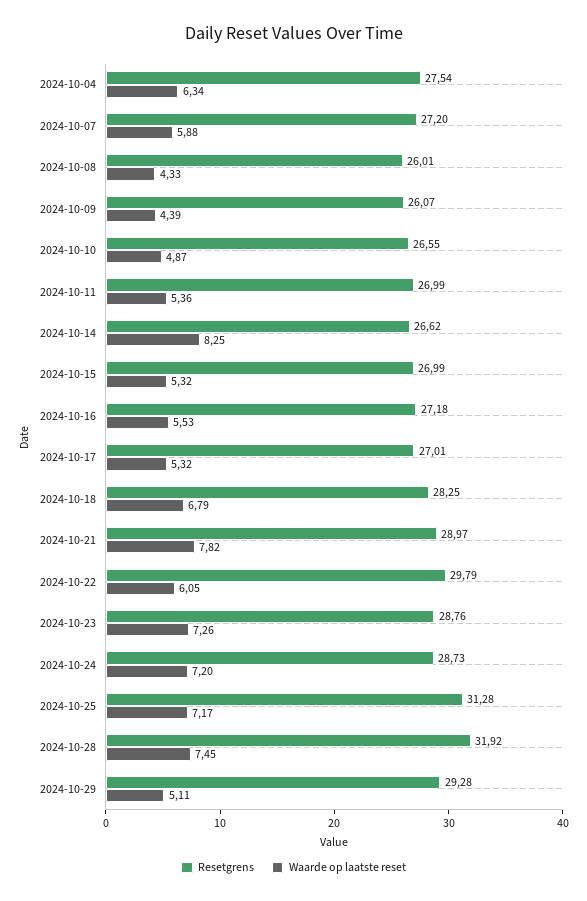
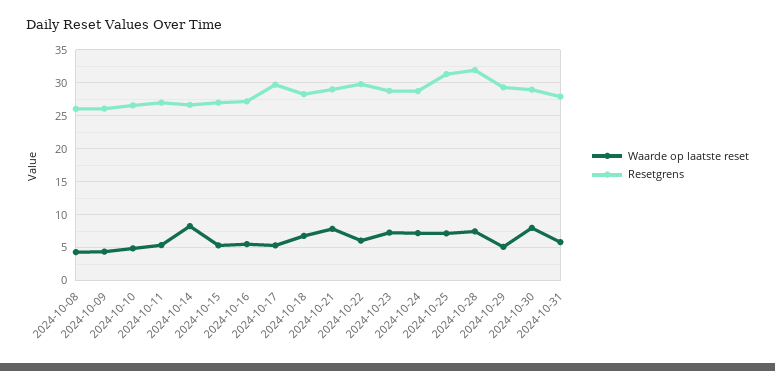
Resetgrens, 2024-10-04: 27.54 -> none
Waarde op laatste reset, 2024-10-04: 6.34 -> none
Resetgrens, 2024-10-07: 27.2 -> none
Waarde op laatste reset, 2024-10-07: 5.88 -> none
Resetgrens, 2024-10-17: 27.01 -> 30
Waarde op laatste reset, 2024-10-30: none -> 8
Resetgrens, 2024-10-30: none -> 29
Waarde op laatste reset, 2024-10-31: none -> 6
Resetgrens, 2024-10-31: none -> 28

